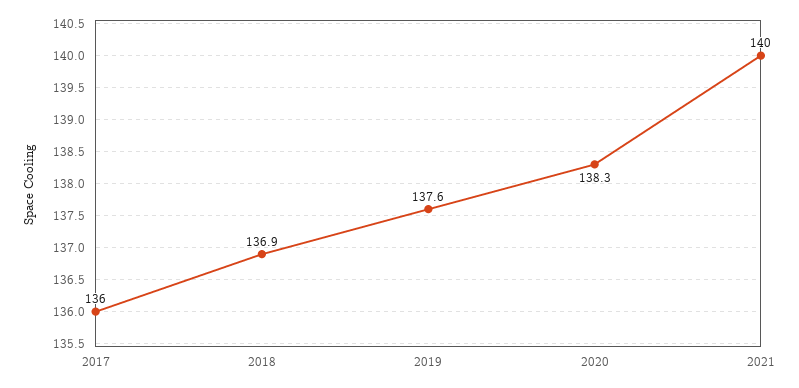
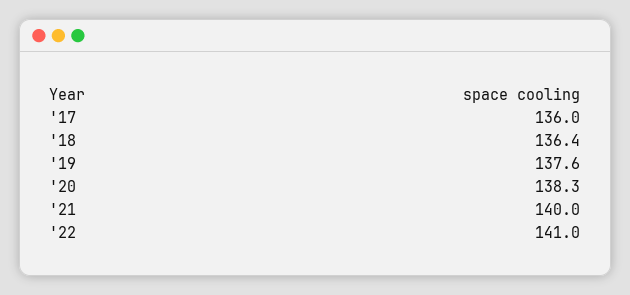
2018: 136.9 -> 136.4
'22: none -> 141

